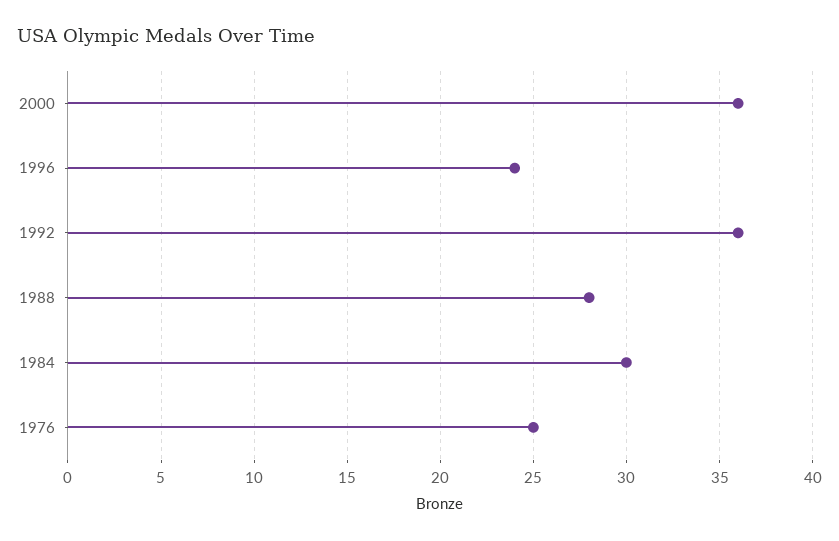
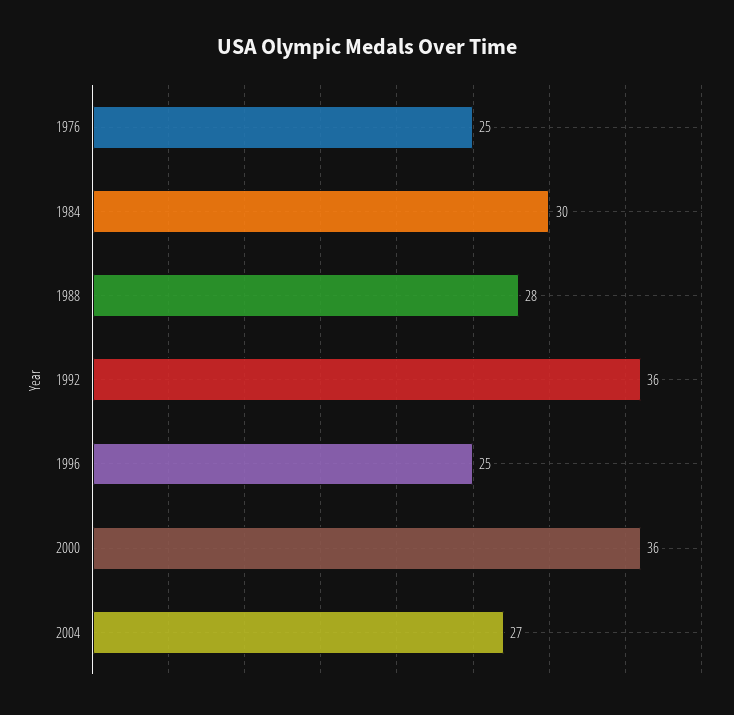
1996: 24 -> 25
2004: none -> 27

